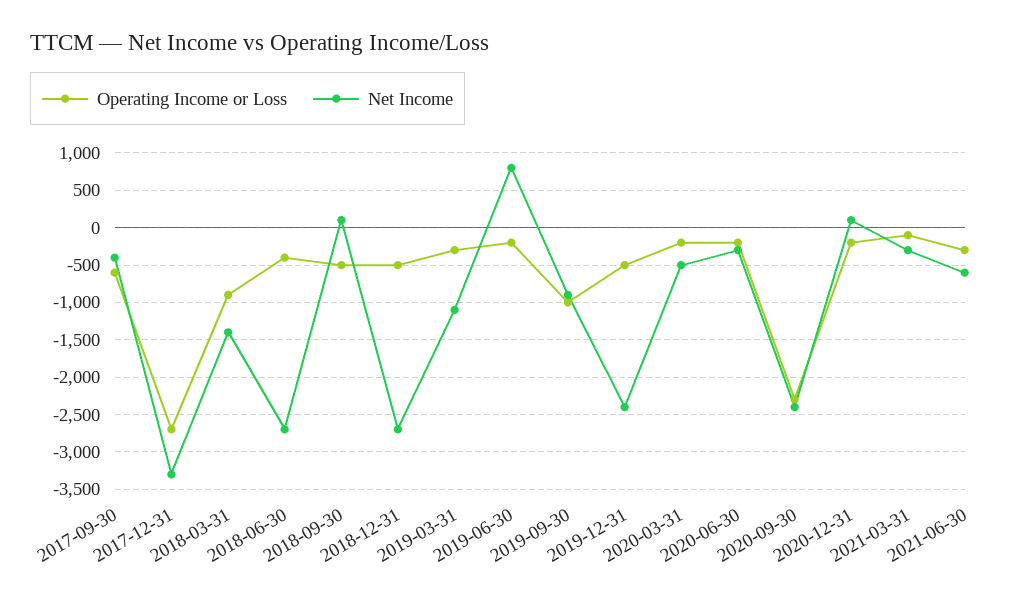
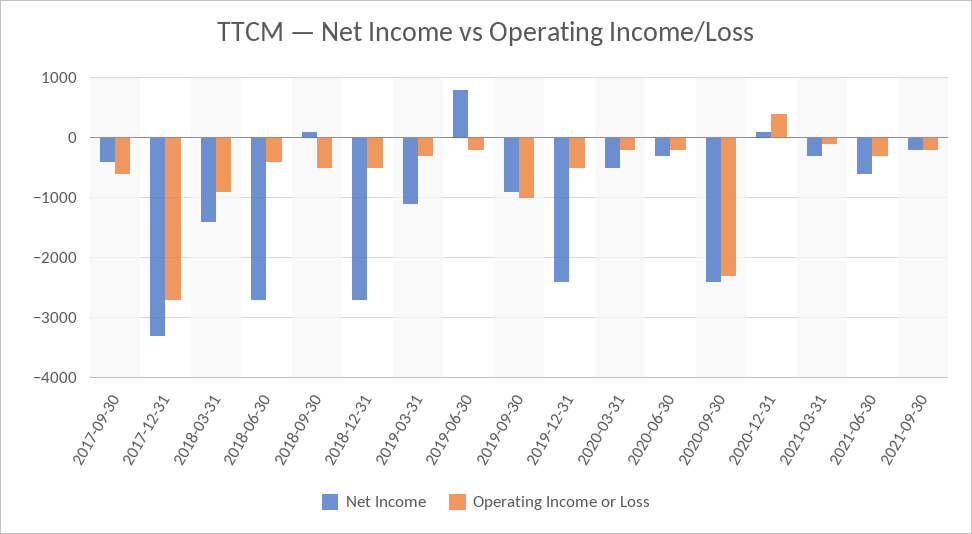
Operating Income or Loss, 2020-12-31: -200 -> 400
Net Income, 2021-09-30: none -> -200
Operating Income or Loss, 2021-09-30: none -> -200

